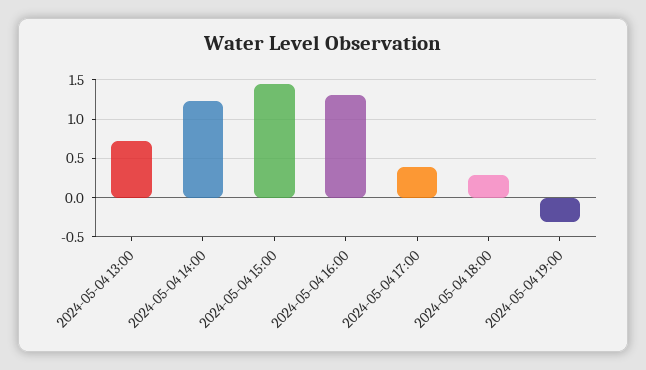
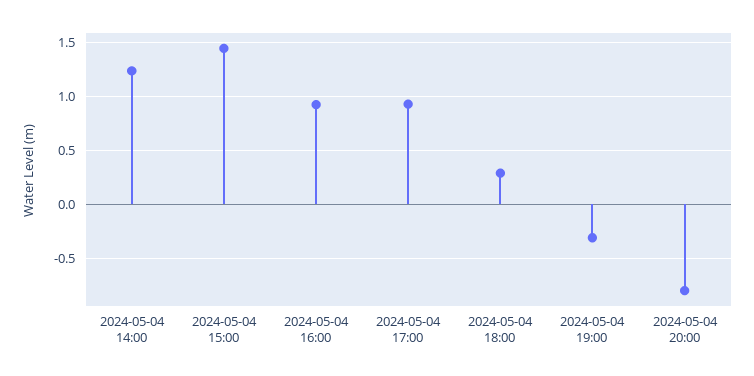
2024-05-04 13:00: 0.7 -> none
2024-05-04 16:00: 1.3 -> 0.9
2024-05-04 17:00: 0.4 -> 0.9
2024-05-04 20:00: none -> -0.8

